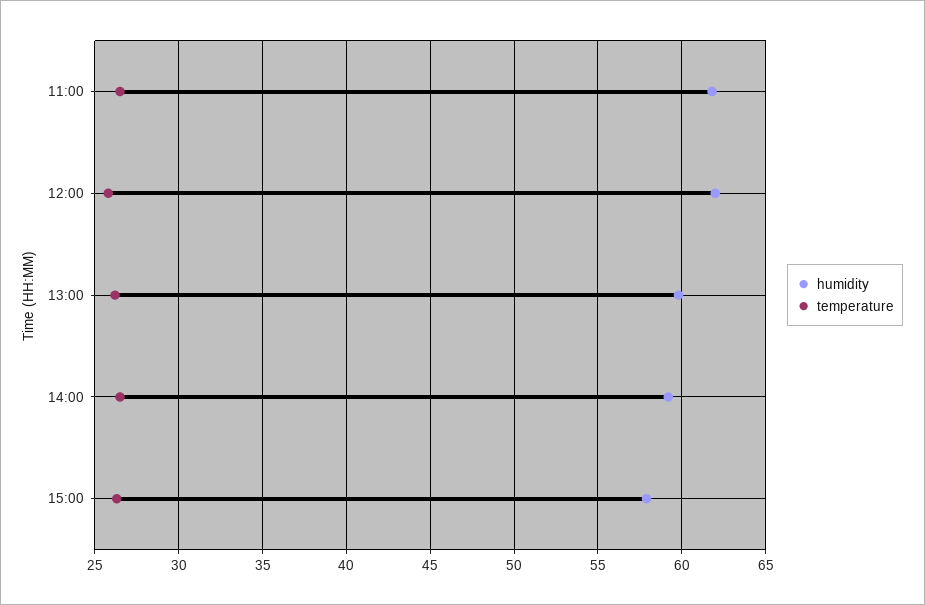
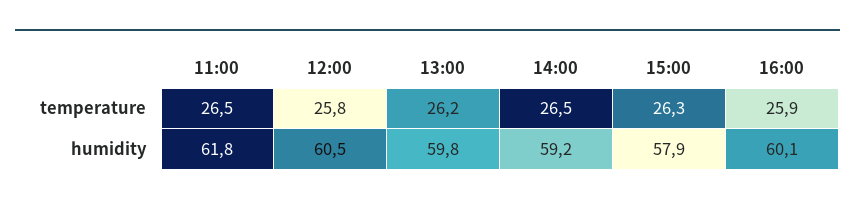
humidity, 12:00: 62 -> 60.5
temperature, 16:00: none -> 25.9
humidity, 16:00: none -> 60.1

